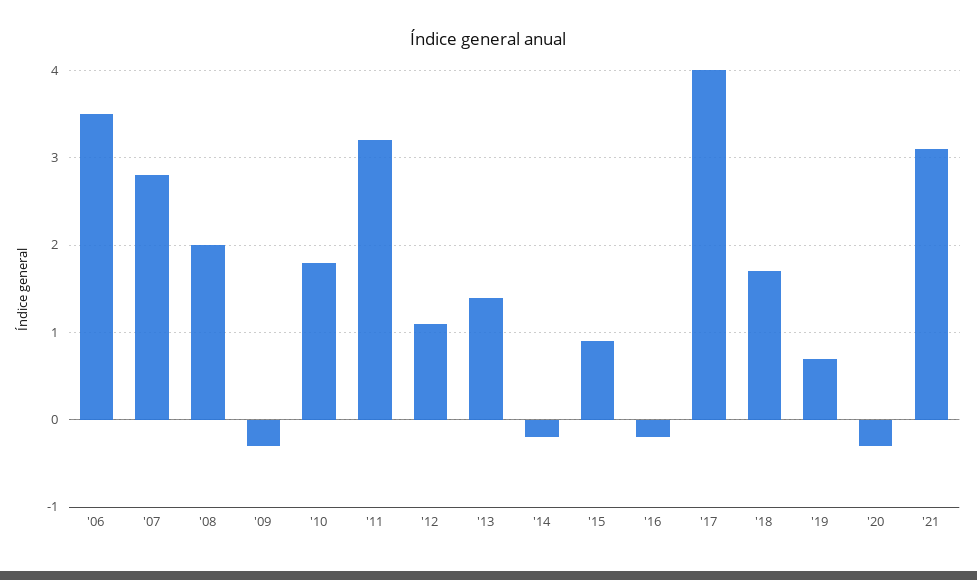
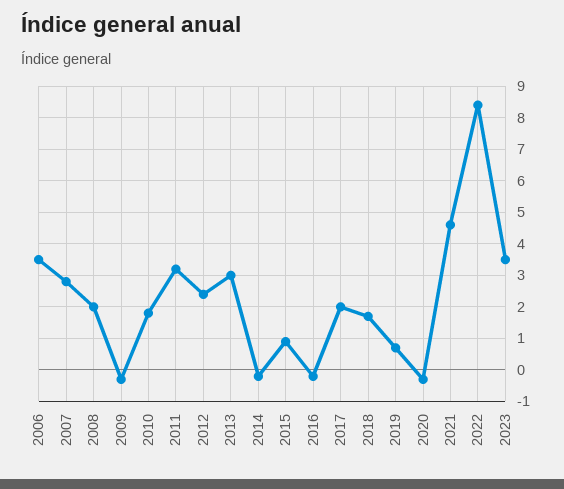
'12: 1.1 -> 2.5
'13: 1.4 -> 3
'17: 4 -> 2
'21: 3.1 -> 4.5
2022: none -> 8.5
2023: none -> 3.5

